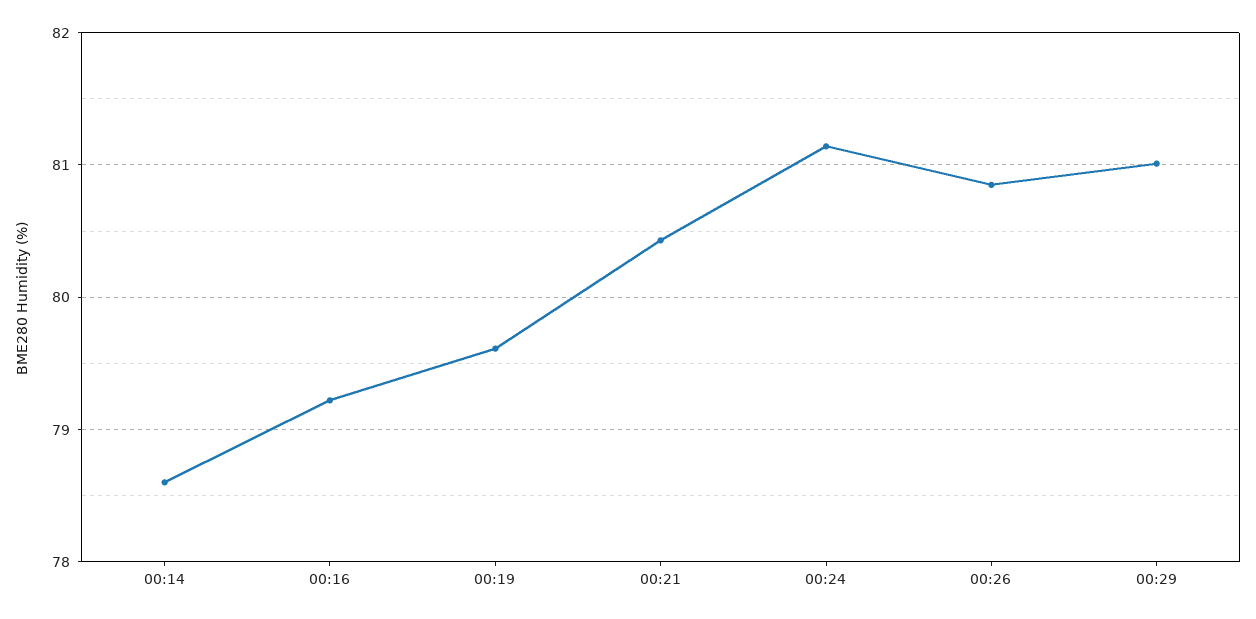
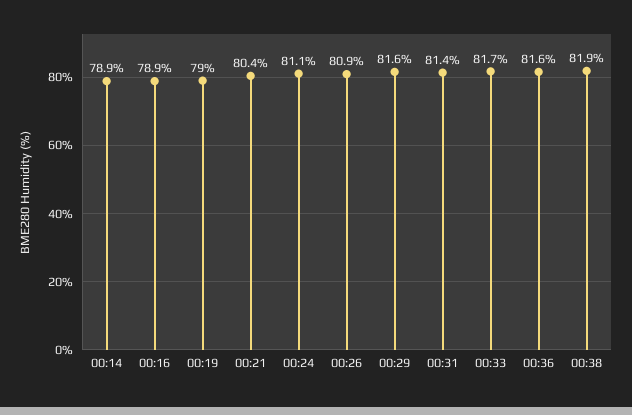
00:14: 78.6 -> 78.9
00:16: 79.2 -> 78.9
00:19: 79.6 -> 79
00:29: 81 -> 81.6
00:31: none -> 81.4
00:33: none -> 81.7
00:36: none -> 81.6
00:38: none -> 81.9

